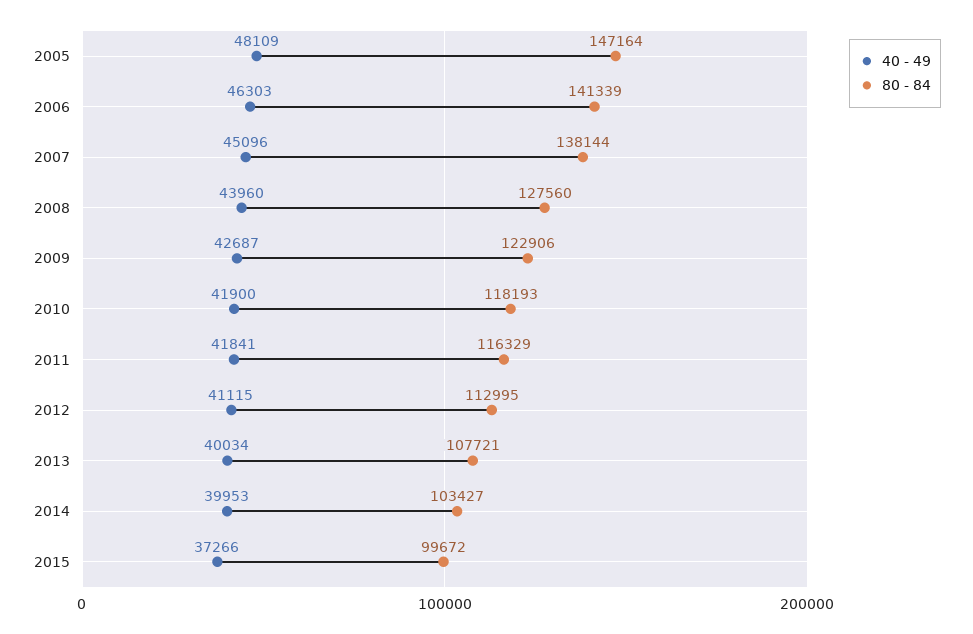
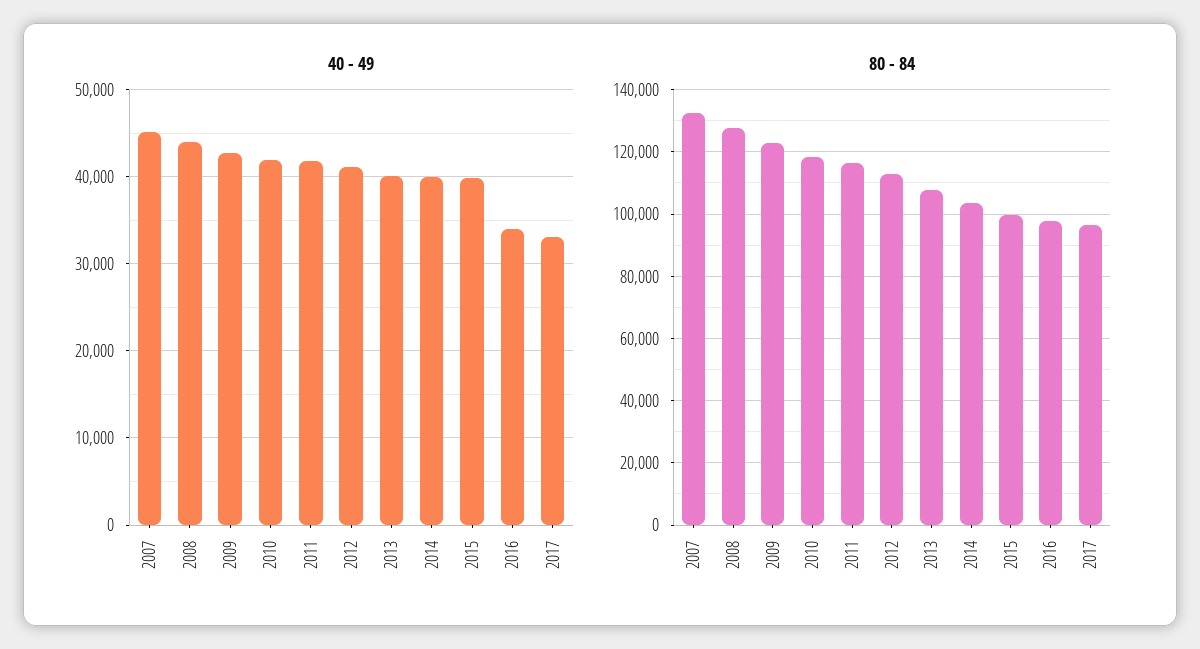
40 - 49, 2005: 48109 -> none
80 - 84, 2005: 147164 -> none
40 - 49, 2006: 46303 -> none
80 - 84, 2006: 141339 -> none
80 - 84, 2007: 138144 -> 132000
40 - 49, 2015: 37266 -> 40000
40 - 49, 2016: none -> 34000
40 - 49, 2017: none -> 33000
80 - 84, 2016: none -> 98000
80 - 84, 2017: none -> 96000

